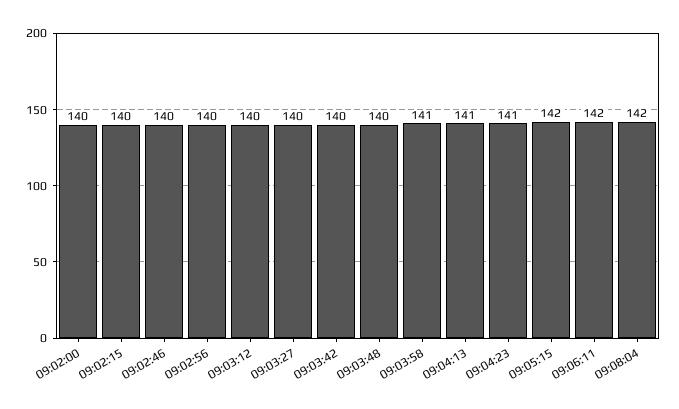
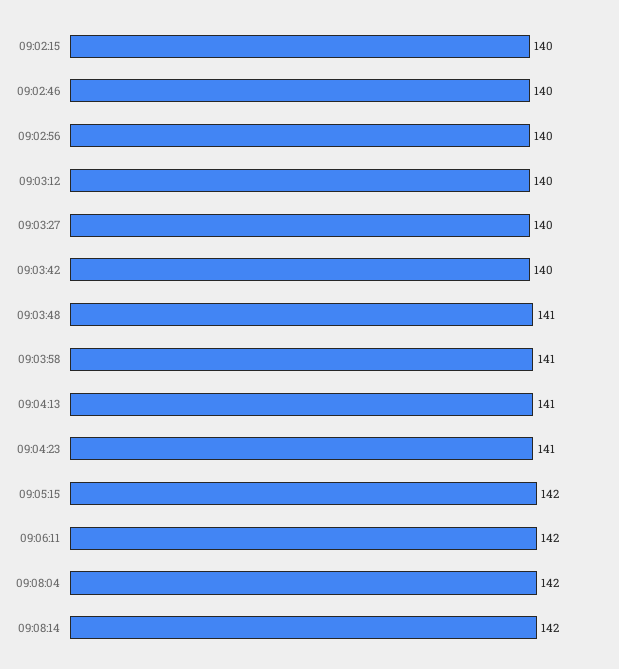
09:02:00: 140 -> none
09:03:48: 140 -> 141
09:08:14: none -> 142

